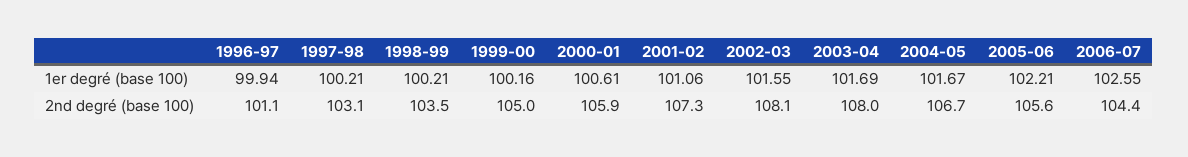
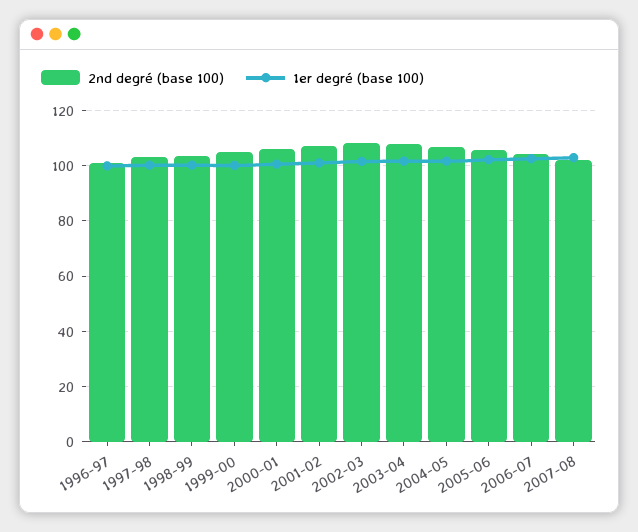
2nd degré (base 100), 2007-08: none -> 102.5
1er degré (base 100), 2007-08: none -> 102.5

